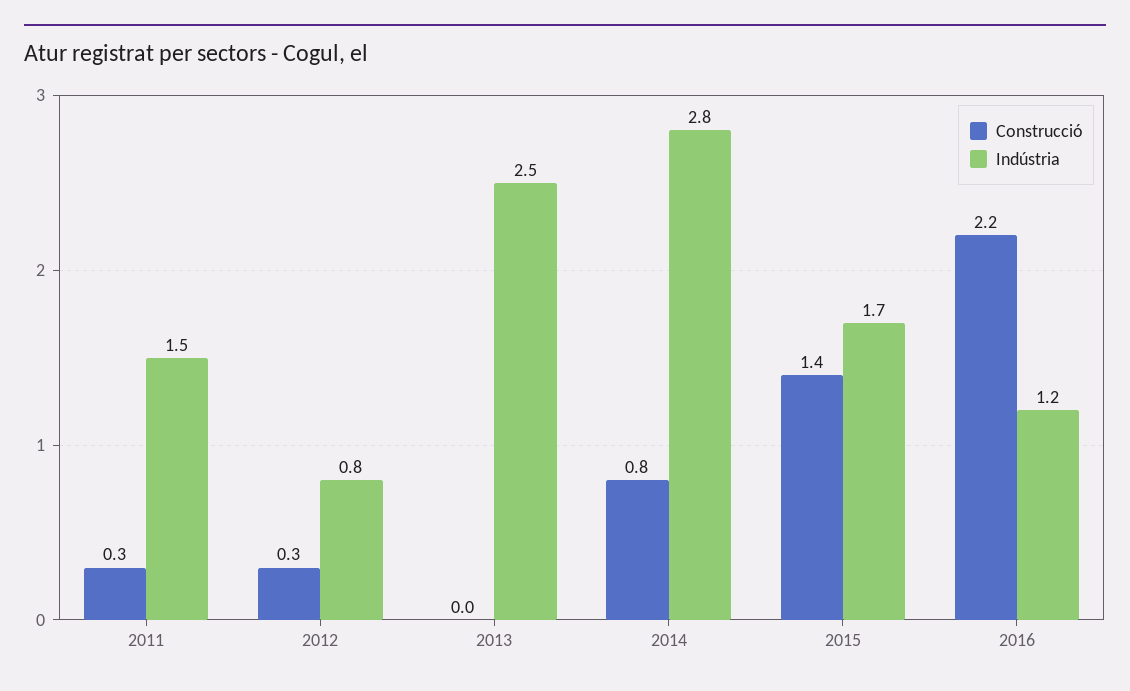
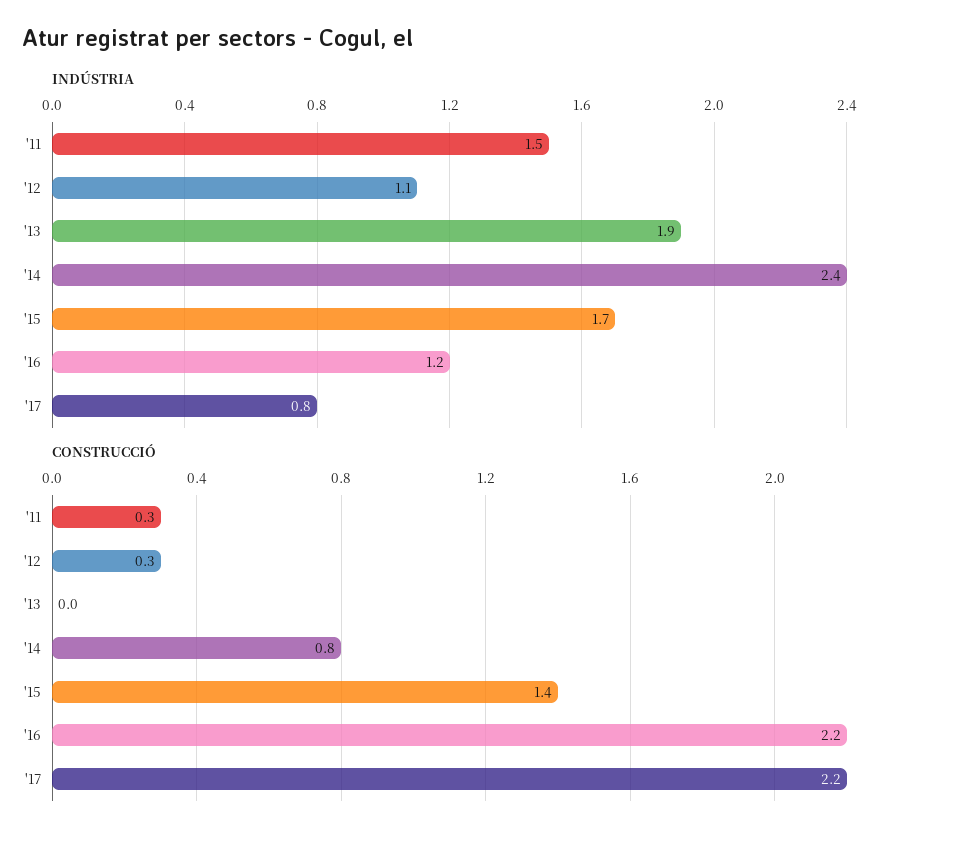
Indústria, 2012: 0.8 -> 1.1
Indústria, 2013: 2.5 -> 1.9
Indústria, 2014: 2.8 -> 2.4
Indústria, '17: none -> 0.8
Construcció, '17: none -> 2.2

